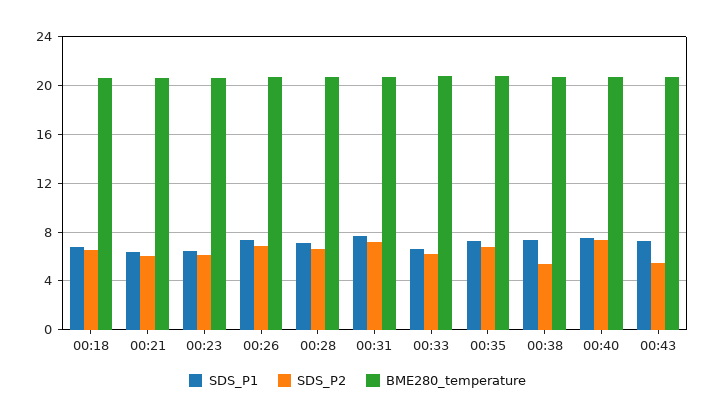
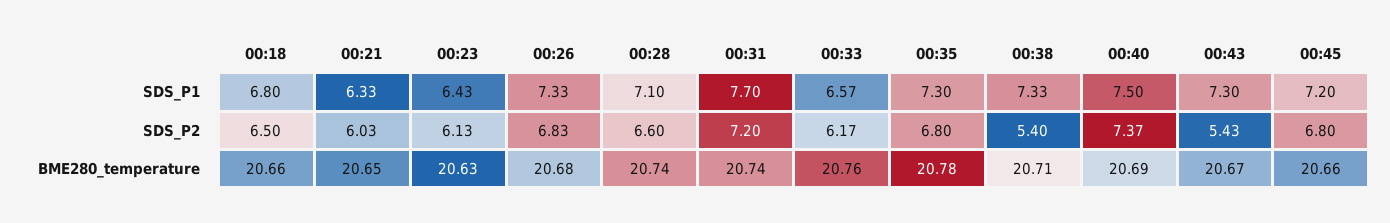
SDS_P1, 00:45: none -> 7.2
SDS_P2, 00:45: none -> 6.8
BME280_temperature, 00:45: none -> 20.66

